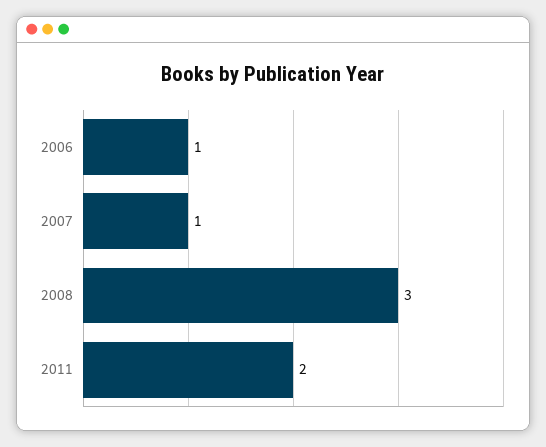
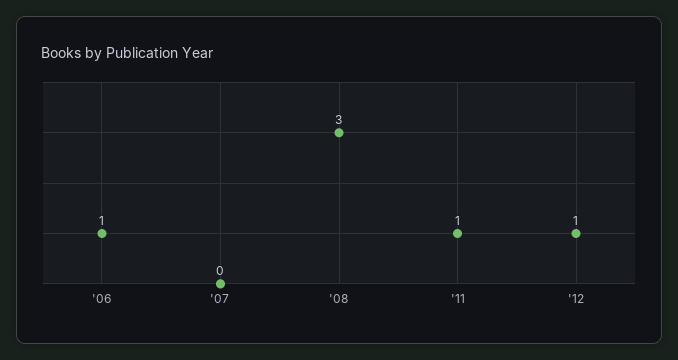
2007: 1 -> 0
2011: 2 -> 1
'12: none -> 1

